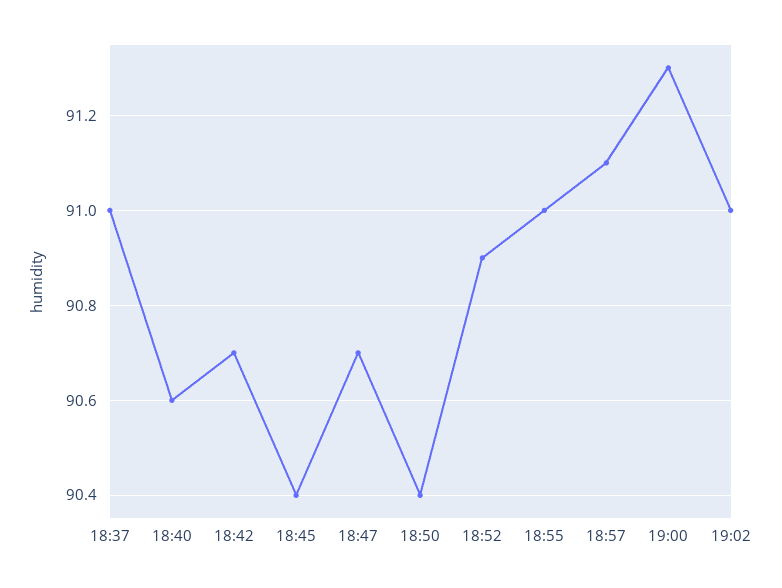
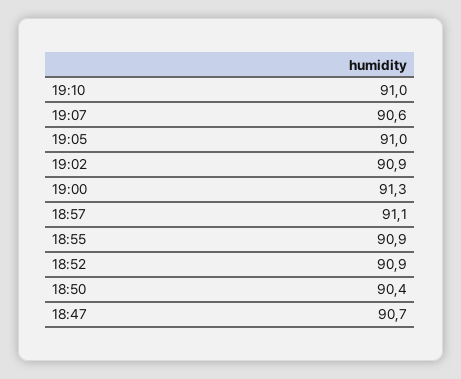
18:37: 91 -> none
18:40: 90.6 -> none
18:42: 90.7 -> none
18:45: 90.4 -> none
18:55: 91 -> 90.9
19:02: 91 -> 90.9
19:10: none -> 91
19:07: none -> 90.6
19:05: none -> 91

